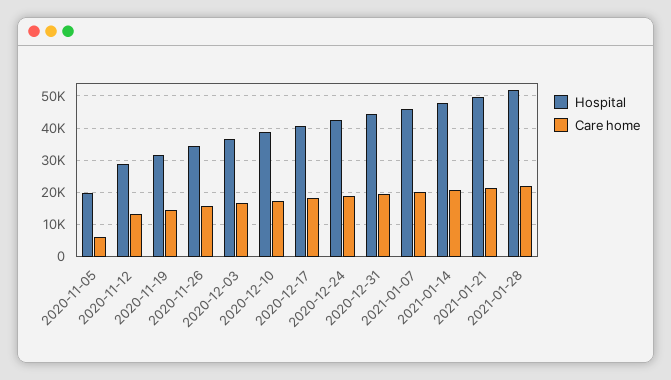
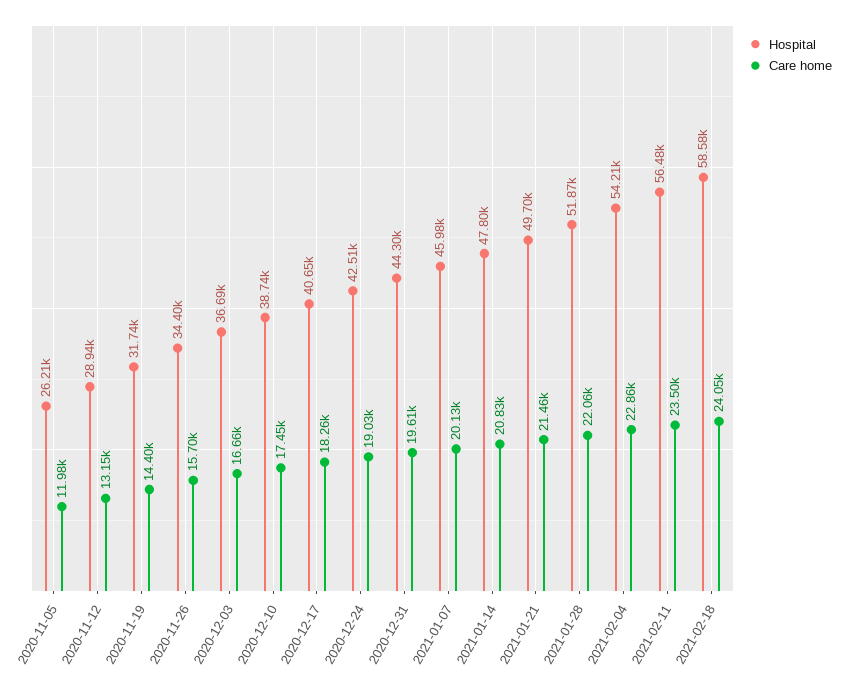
Hospital, 2020-11-05: 20000 -> 26210
Care home, 2020-11-05: 6000 -> 11980
Hospital, 2021-02-04: none -> 54210
Care home, 2021-02-04: none -> 22860
Hospital, 2021-02-11: none -> 56480
Care home, 2021-02-11: none -> 23500
Hospital, 2021-02-18: none -> 58580
Care home, 2021-02-18: none -> 24050

